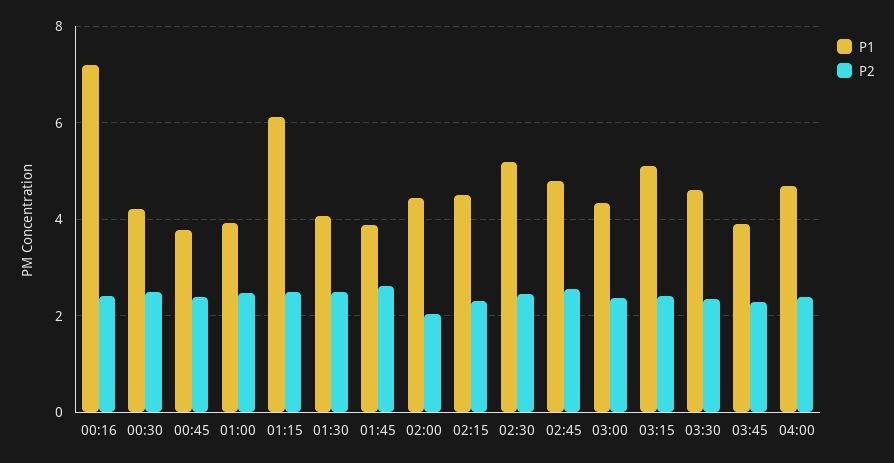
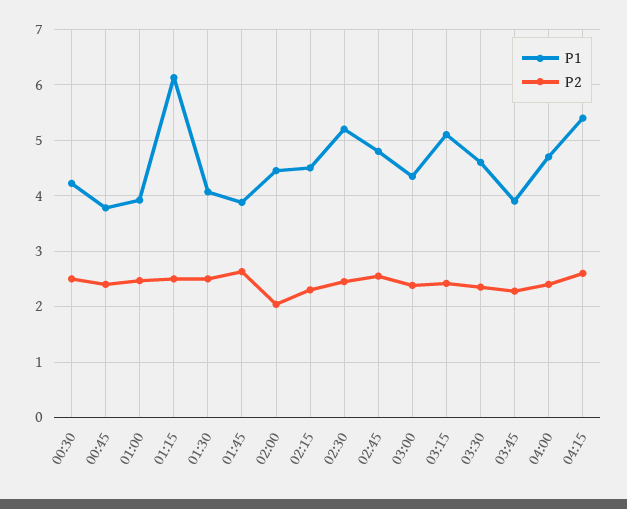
P1, 00:16: 7.2 -> none
P2, 00:16: 2.4 -> none
P1, 04:15: none -> 5.4
P2, 04:15: none -> 2.6

